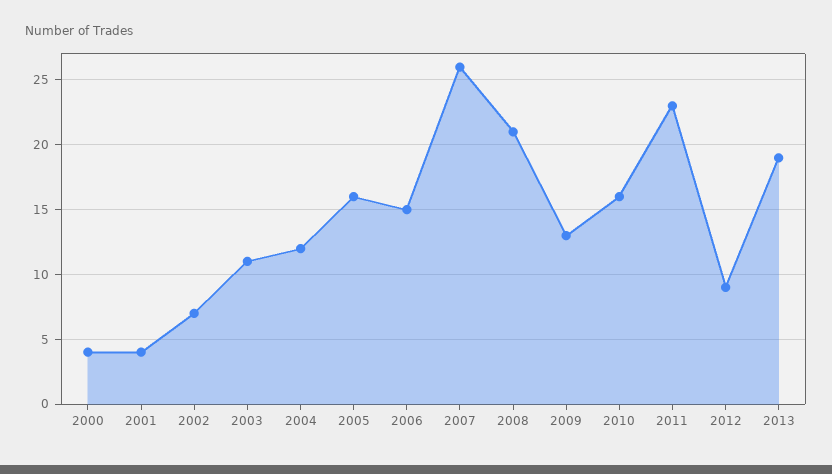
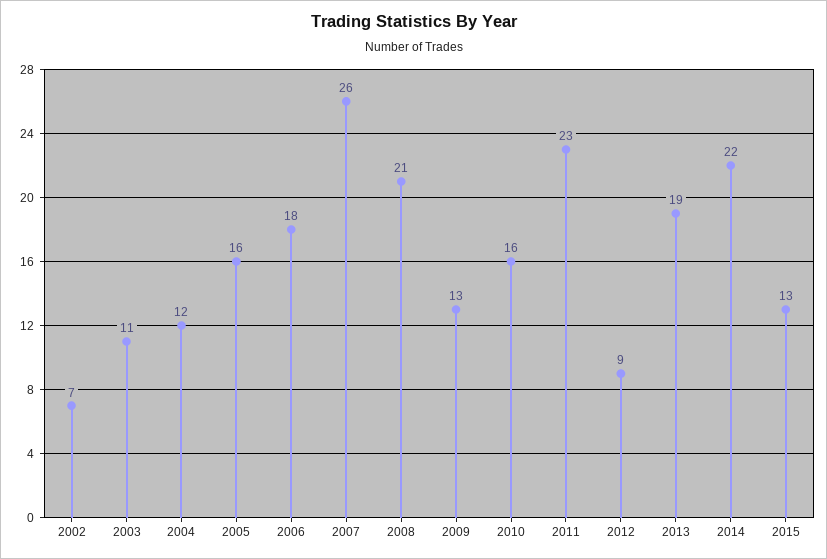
2000: 4 -> none
2001: 4 -> none
2006: 15 -> 18
2014: none -> 22
2015: none -> 13

